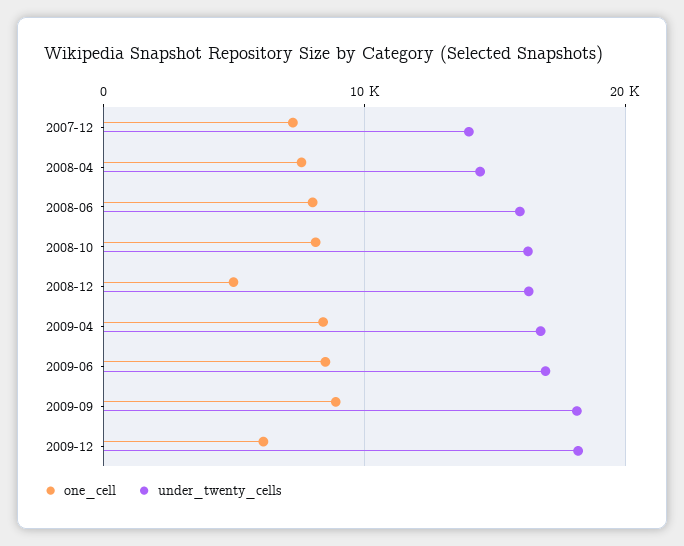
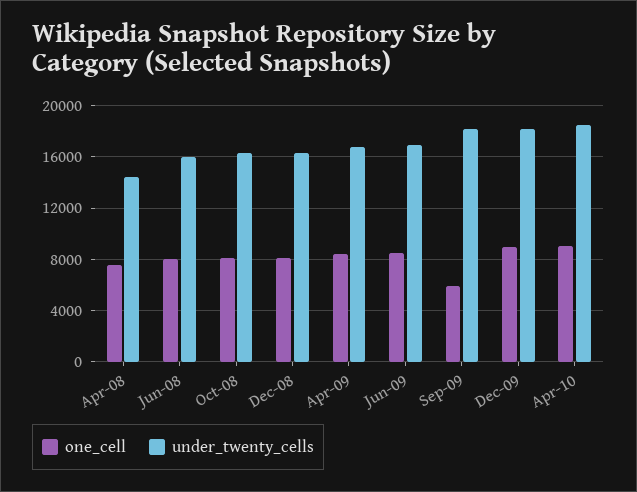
one_cell, 2007-12: 7000 -> none
under_twenty_cells, 2007-12: 14000 -> none
one_cell, 2008-12: 5000 -> 8000
one_cell, 2009-09: 9000 -> 6000
one_cell, 2009-12: 6000 -> 9000
one_cell, Apr-10: none -> 9000
under_twenty_cells, Apr-10: none -> 18500

